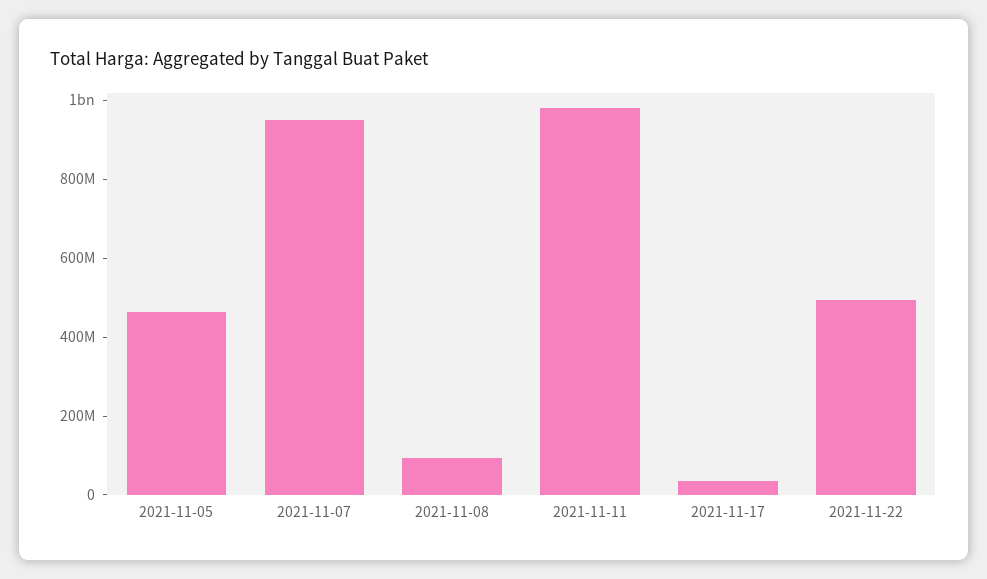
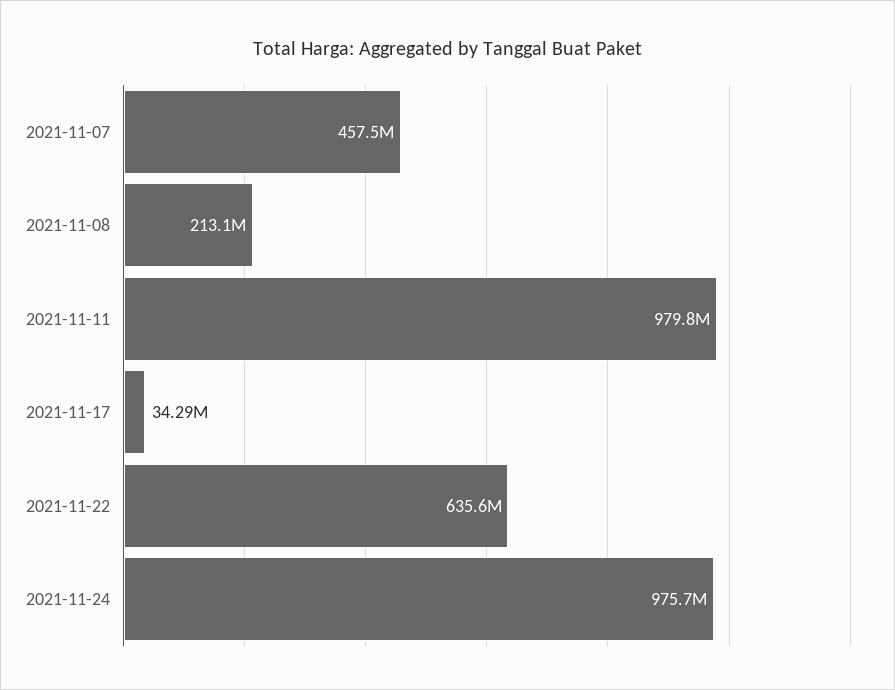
2021-11-05: 450000000 -> none
2021-11-07: 950000000 -> 457500000
2021-11-08: 100000000 -> 213100000
2021-11-22: 500000000 -> 635600000
2021-11-24: none -> 975700000

